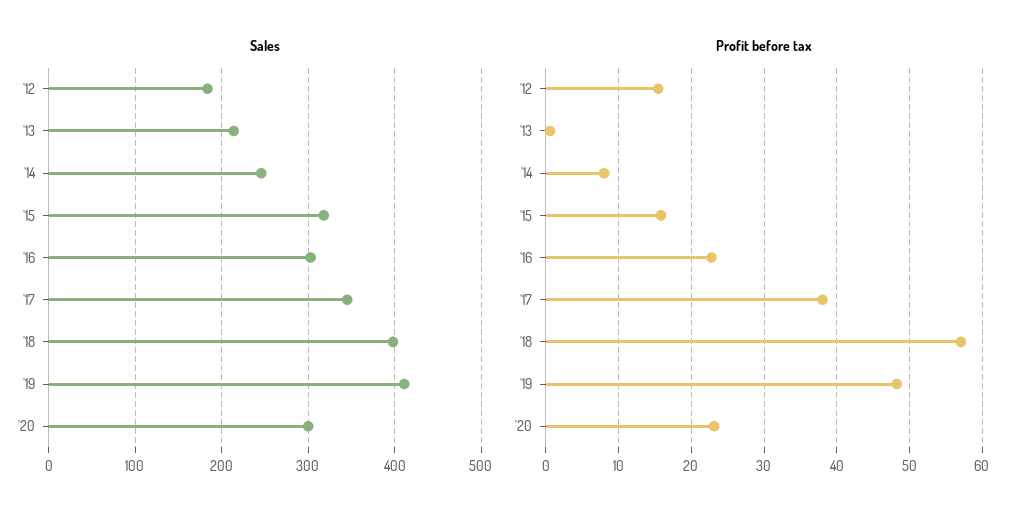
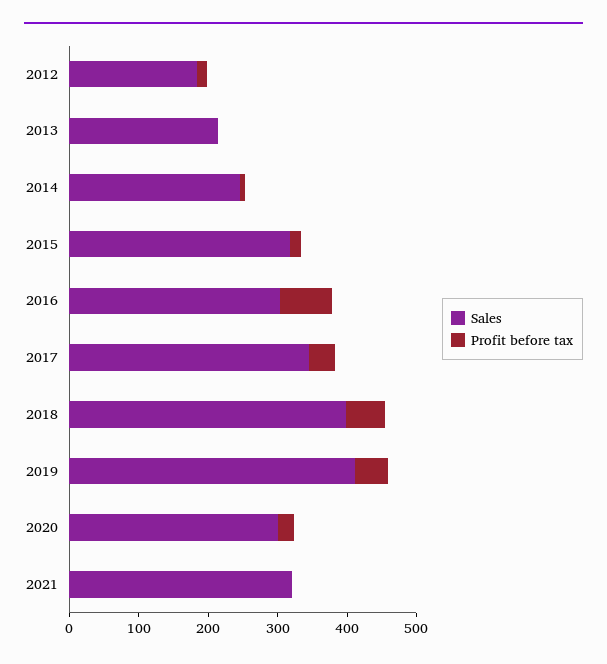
Profit before tax, '16: 23 -> 80
Sales, 2021: none -> 320
Profit before tax, 2021: none -> 0

